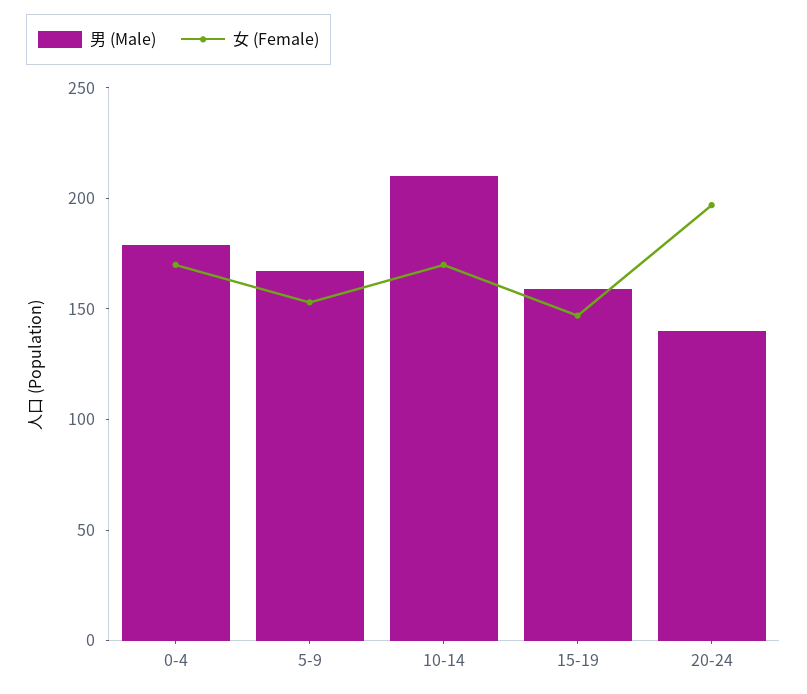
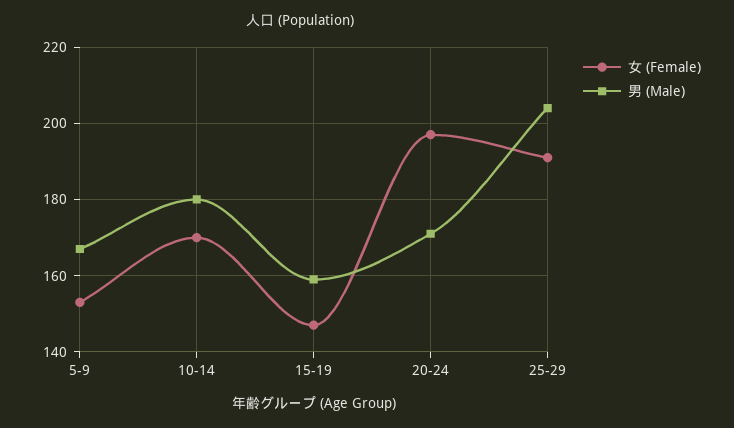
男 (Male), 0-4: 180 -> none
女 (Female), 0-4: 170 -> none
男 (Male), 10-14: 210 -> 180
男 (Male), 20-24: 140 -> 170
女 (Female), 25-29: none -> 190
男 (Male), 25-29: none -> 205

